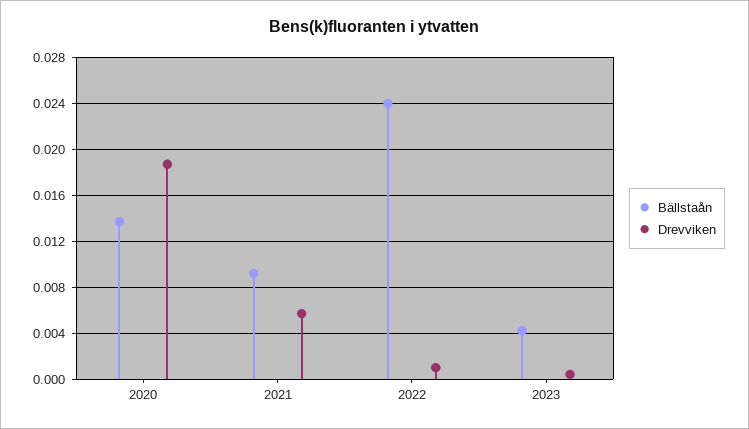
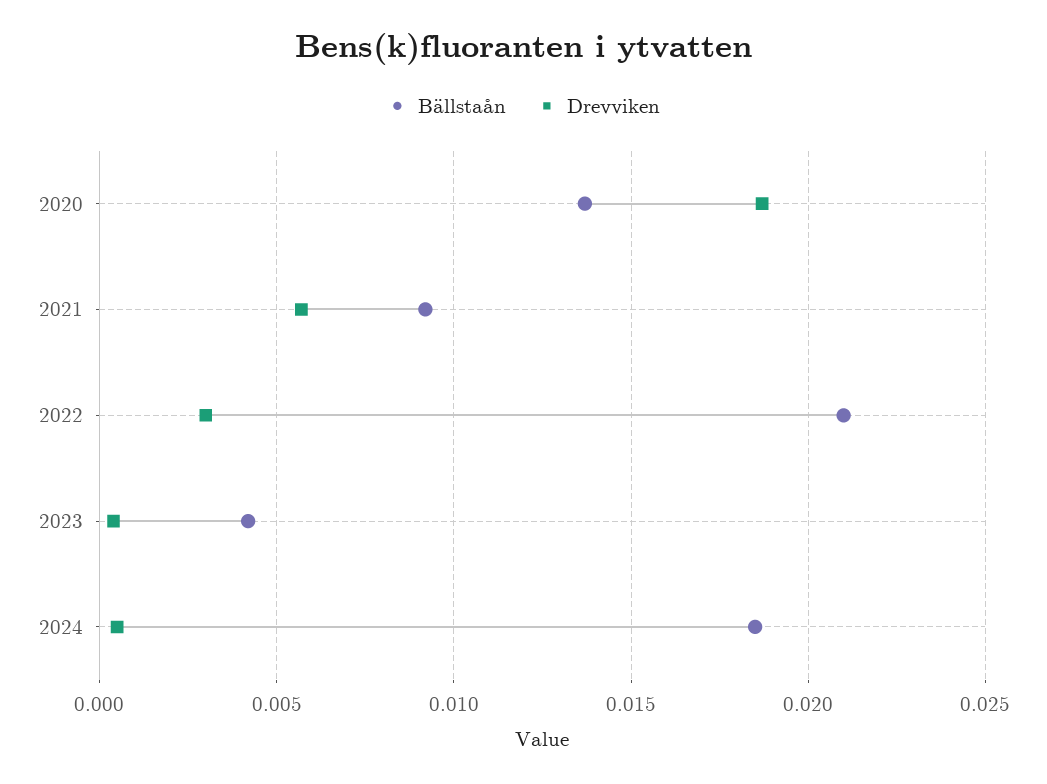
Bällstaån, 2022: 0.024 -> 0.021
Drevviken, 2022: 0.001 -> 0.003
Bällstaån, 2024: none -> 0.0185
Drevviken, 2024: none -> 0.0005

